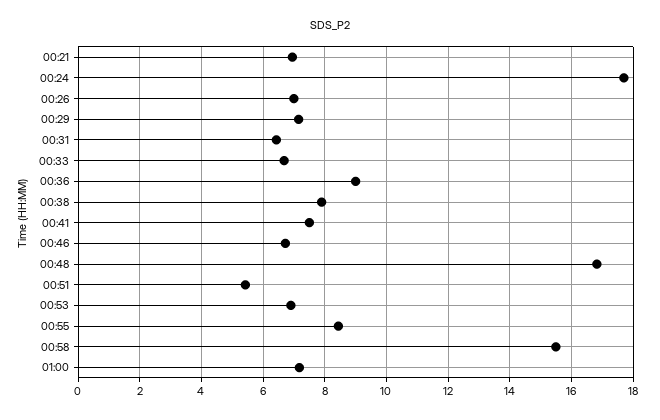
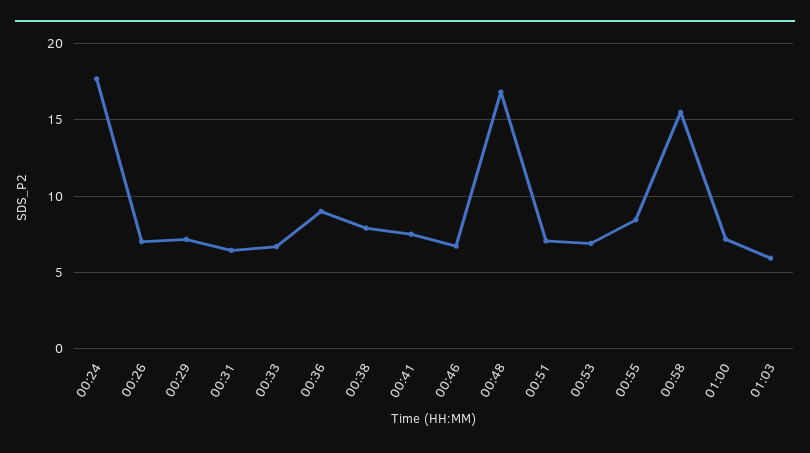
00:21: 7 -> none
00:51: 5.4 -> 7
01:03: none -> 6

